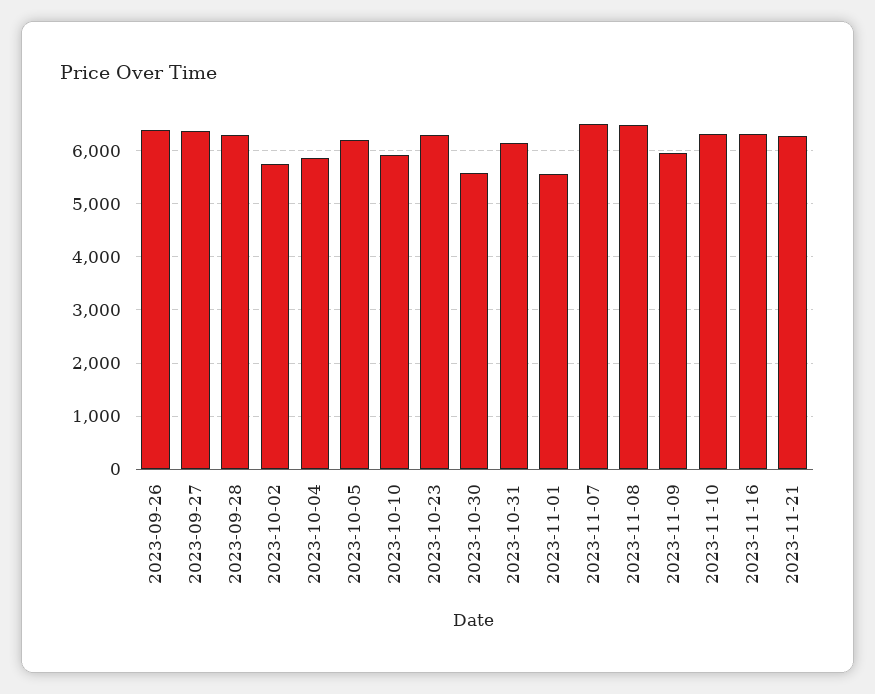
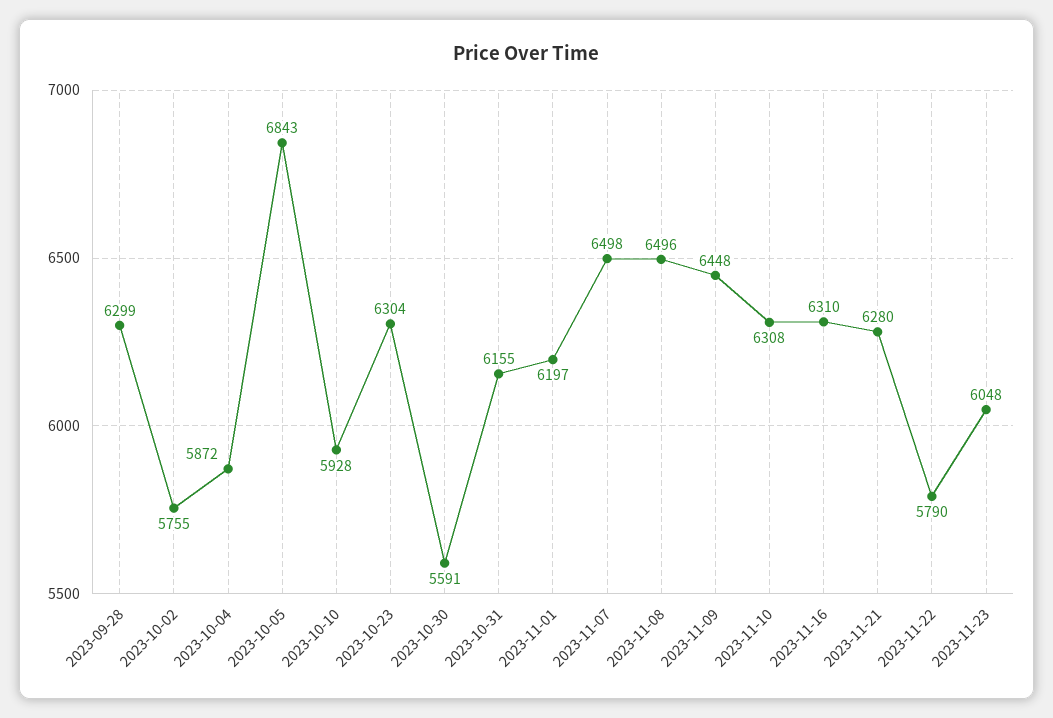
2023-09-26: 6400 -> none
2023-09-27: 6400 -> none
2023-10-05: 6200 -> 6843
2023-11-01: 5600 -> 6197
2023-11-09: 6000 -> 6448
2023-11-22: none -> 5790
2023-11-23: none -> 6048

